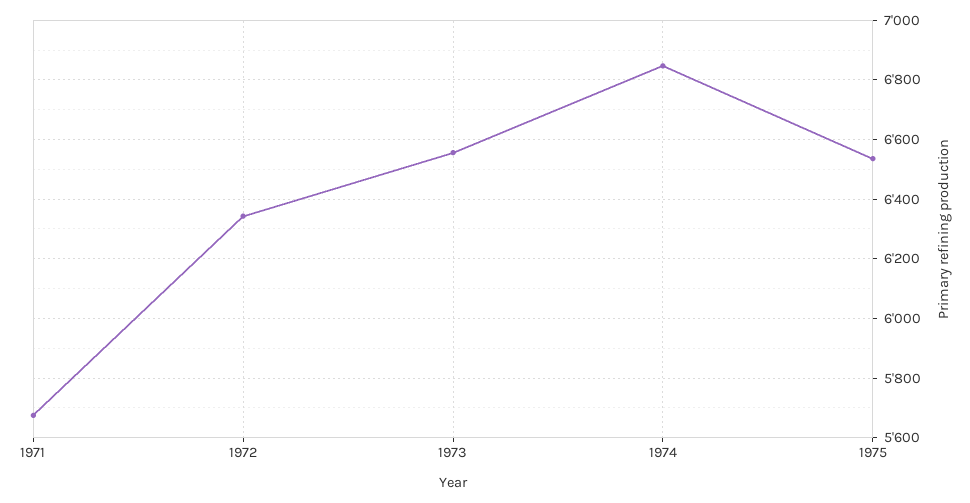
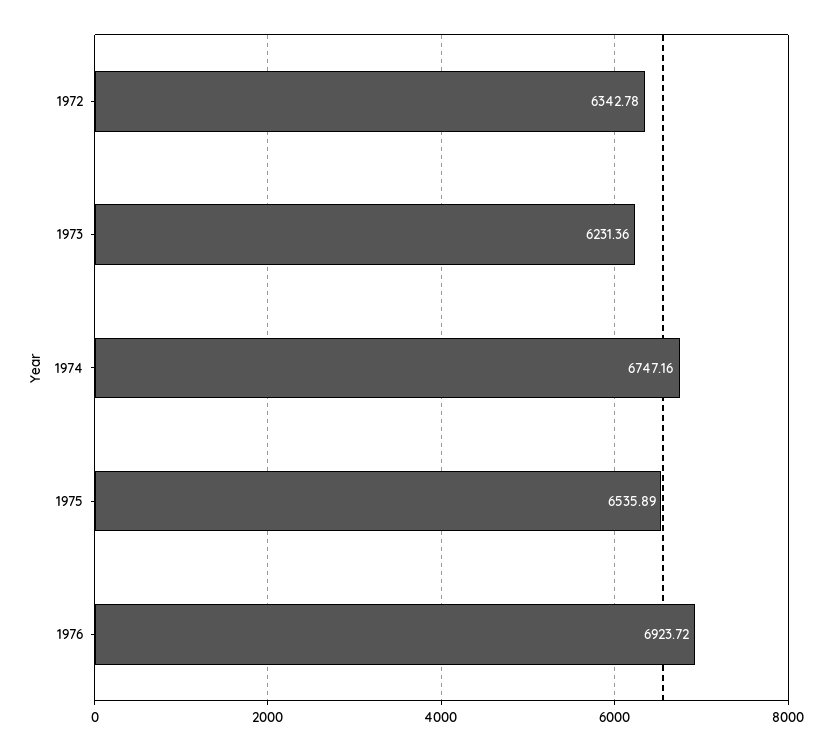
1971: 5675 -> none
1973: 6550 -> 6231.36
1974: 6850 -> 6747.16
1976: none -> 6923.72

